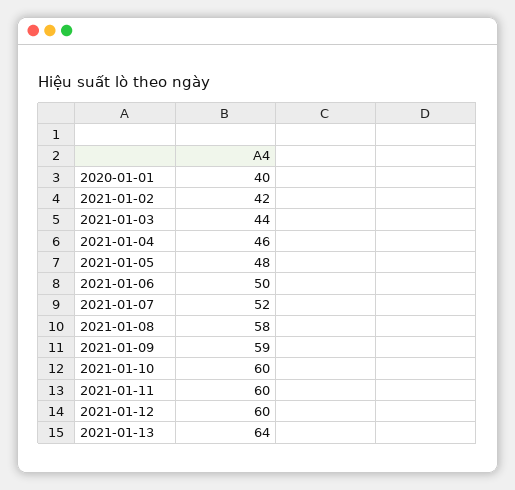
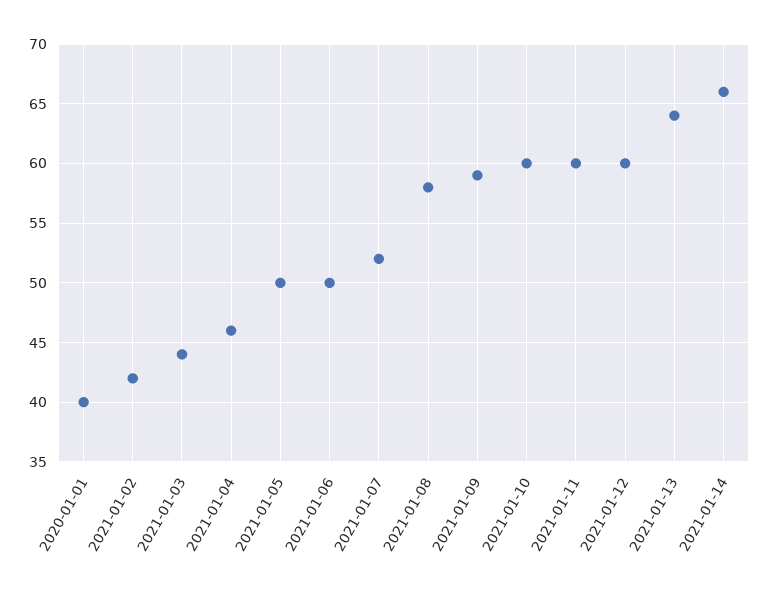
2021-01-05: 48 -> 50
2021-01-14: none -> 66

